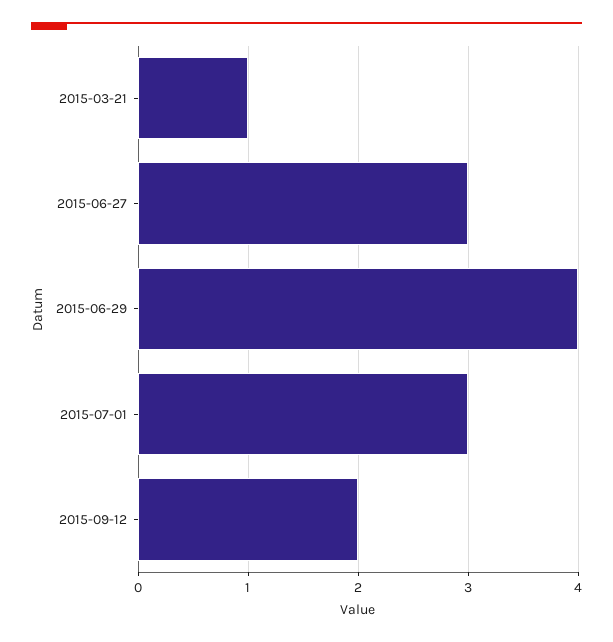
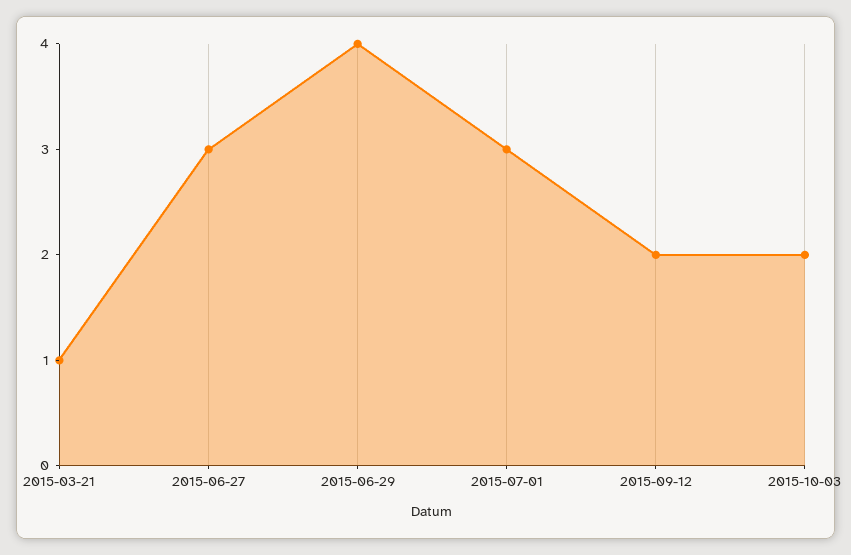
2015-10-03: none -> 2

